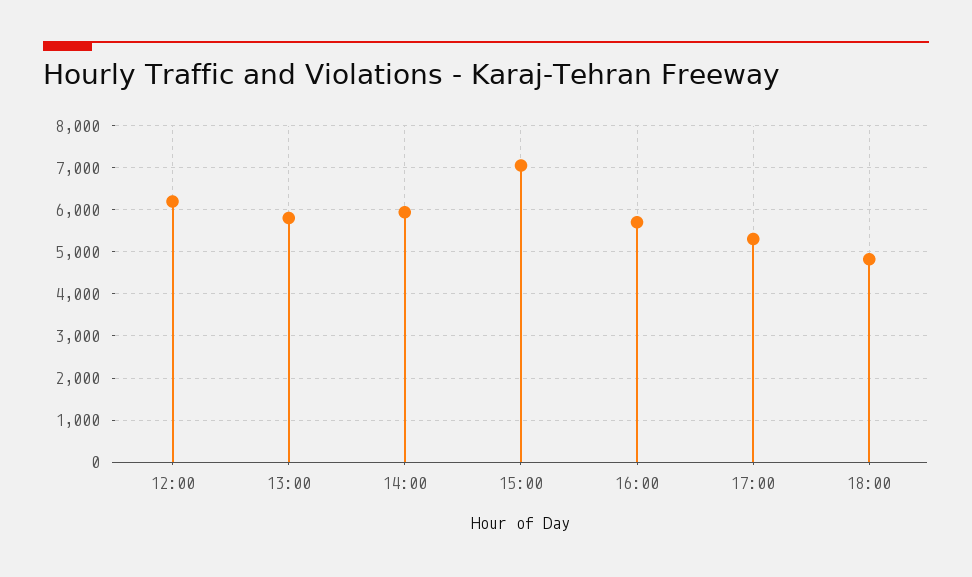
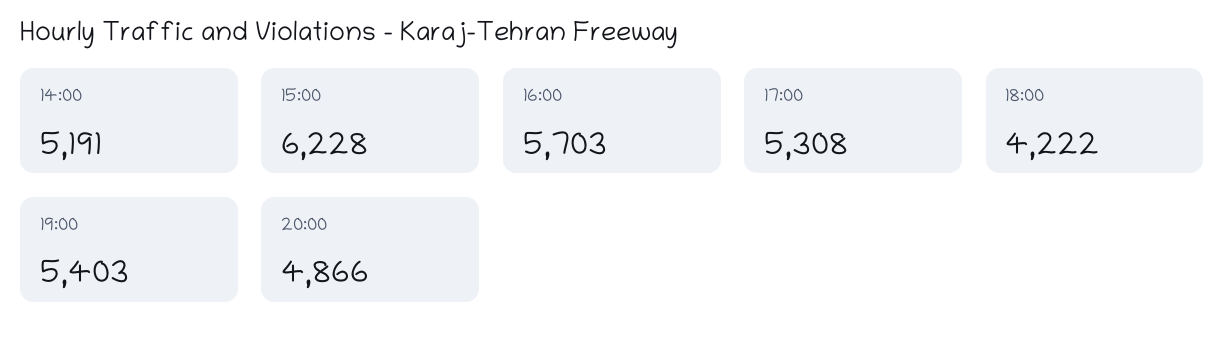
12:00: 6200 -> none
13:00: 5800 -> none
14:00: 6000 -> 5191
15:00: 7000 -> 6228
18:00: 4800 -> 4222
19:00: none -> 5403
20:00: none -> 4866

